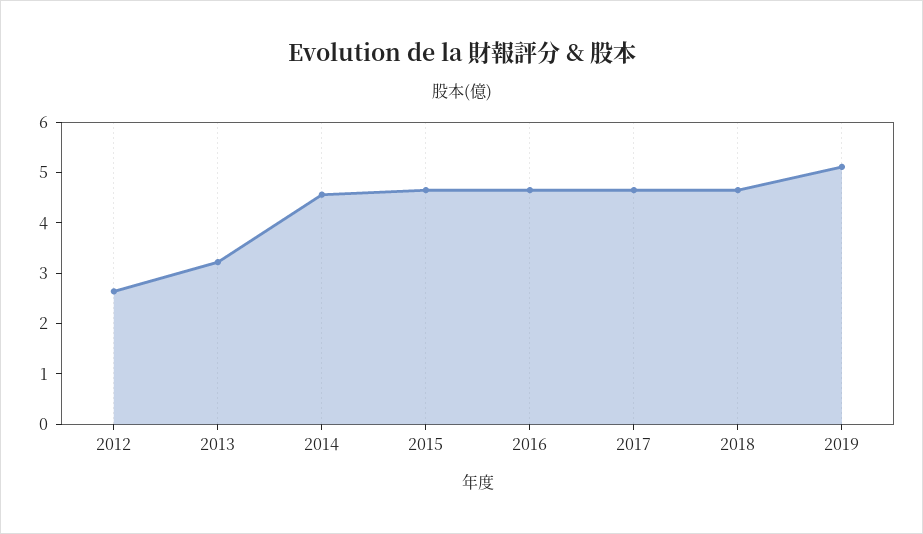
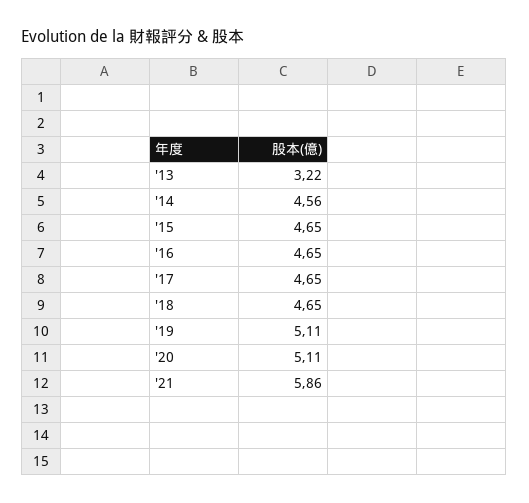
2012: 2.6 -> none
'20: none -> 5.11
'21: none -> 5.86

